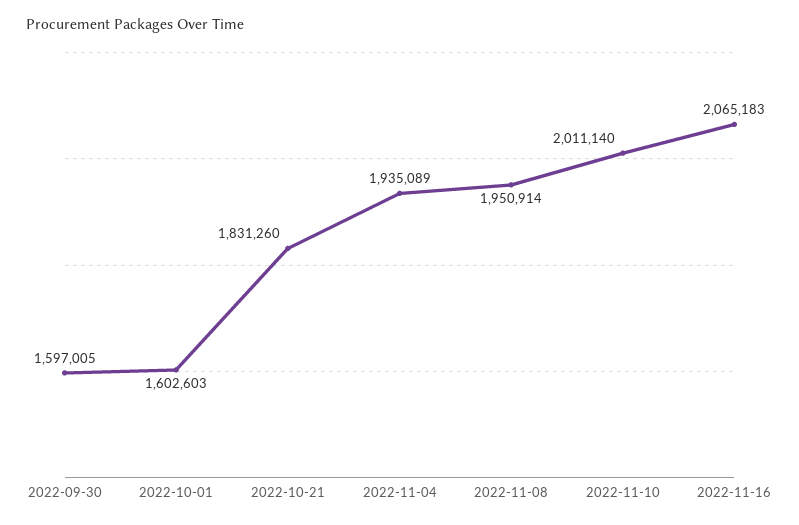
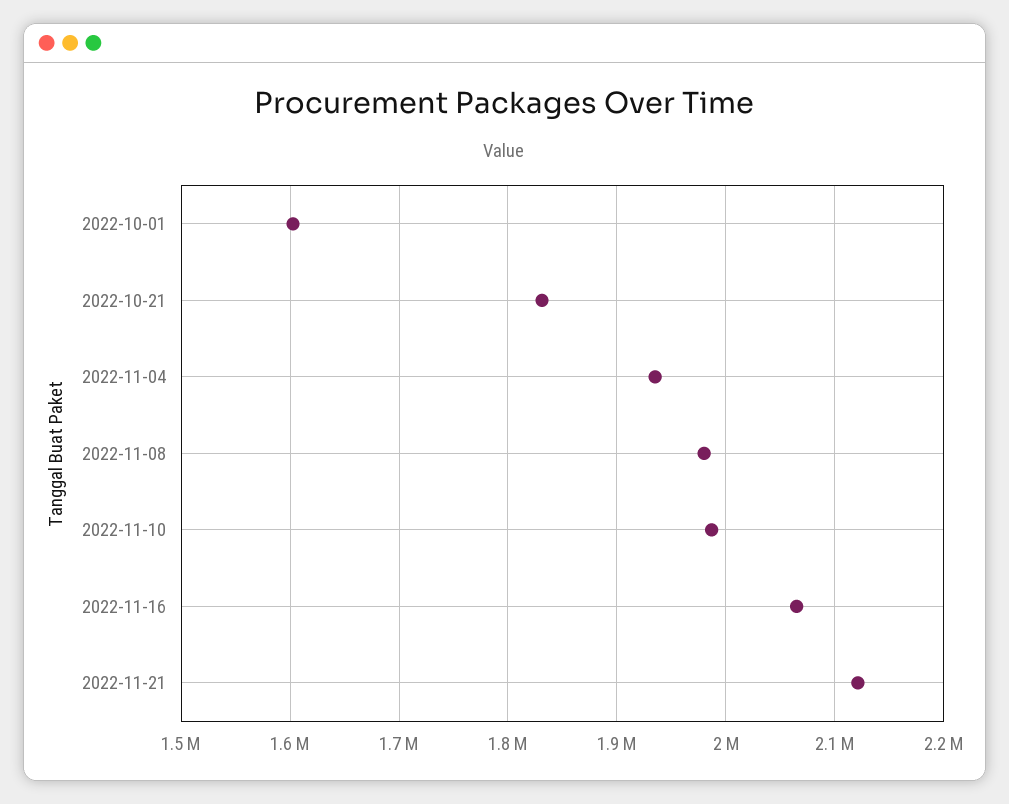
2022-09-30: 1597005 -> none
2022-11-08: 1950914 -> 1980000
2022-11-10: 2011140 -> 1990000
2022-11-21: none -> 2120000

